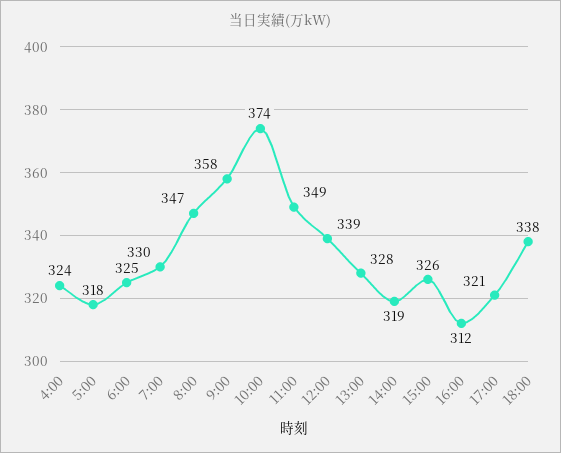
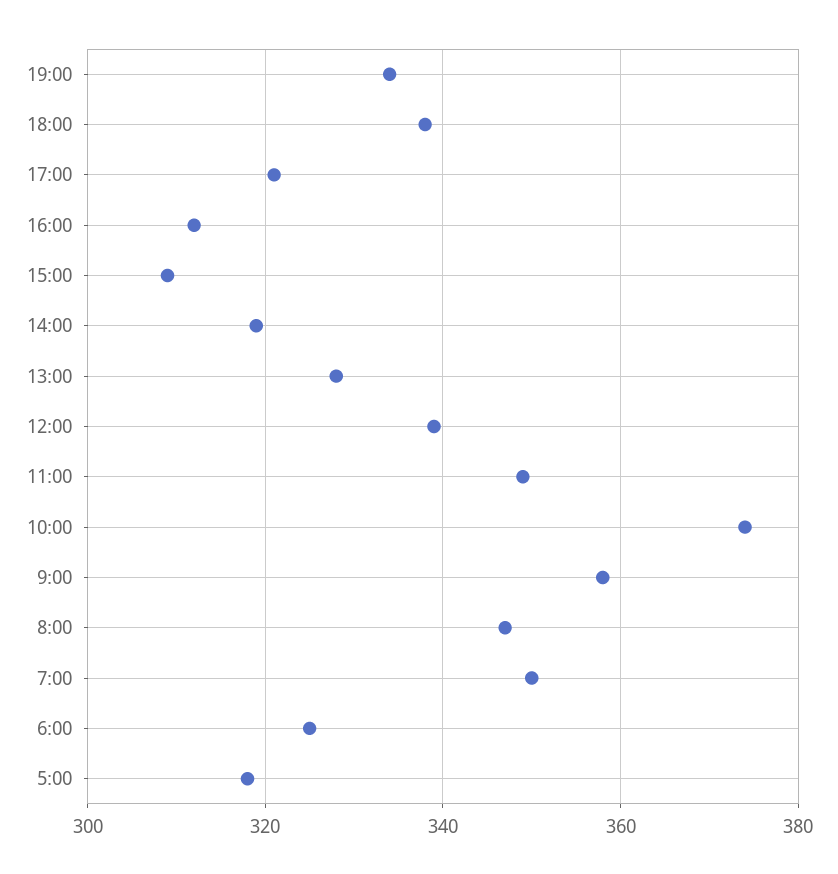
4:00: 324 -> none
7:00: 330 -> 350
15:00: 326 -> 310
19:00: none -> 335

